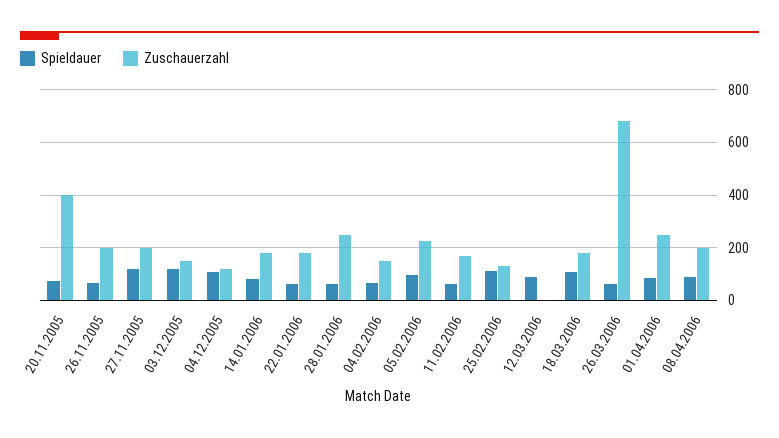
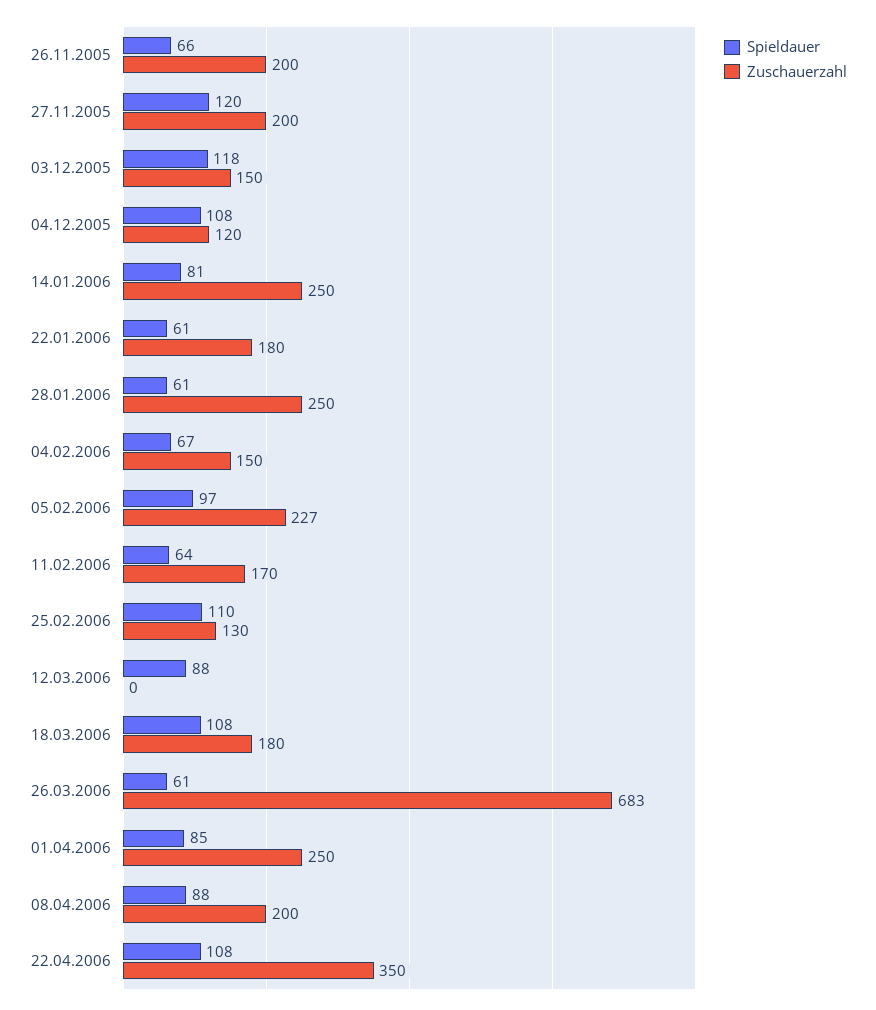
Spieldauer, 20.11.2005: 75 -> none
Zuschauerzahl, 20.11.2005: 400 -> none
Zuschauerzahl, 14.01.2006: 175 -> 250
Spieldauer, 22.04.2006: none -> 108
Zuschauerzahl, 22.04.2006: none -> 350

